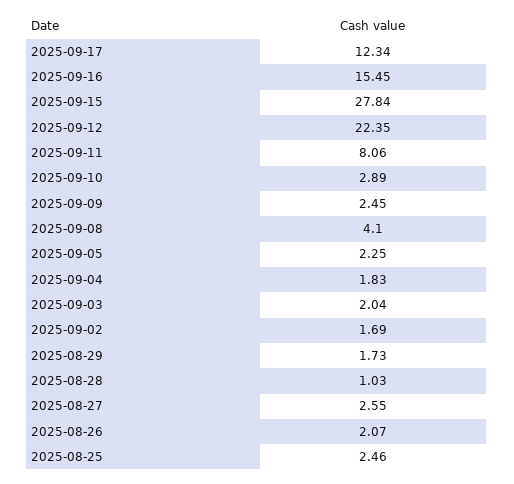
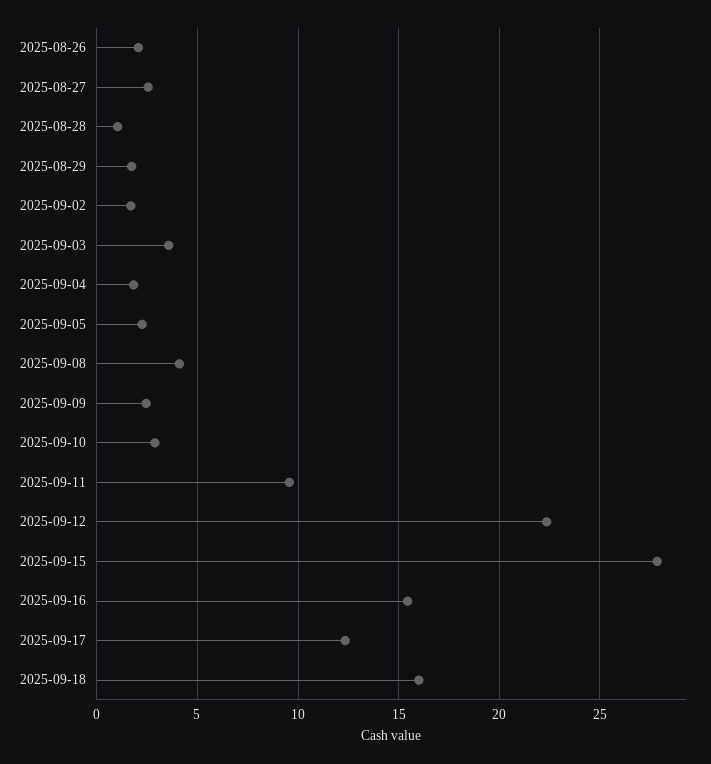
2025-09-11: 8.06 -> 9.5
2025-09-03: 2.04 -> 3.5
2025-08-25: 2.46 -> none
2025-09-18: none -> 16

